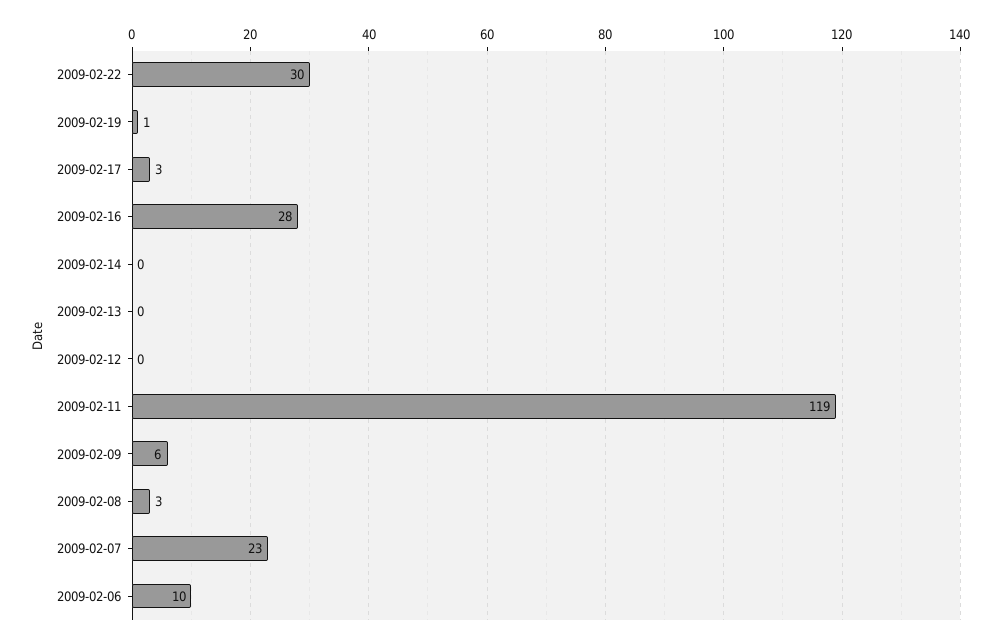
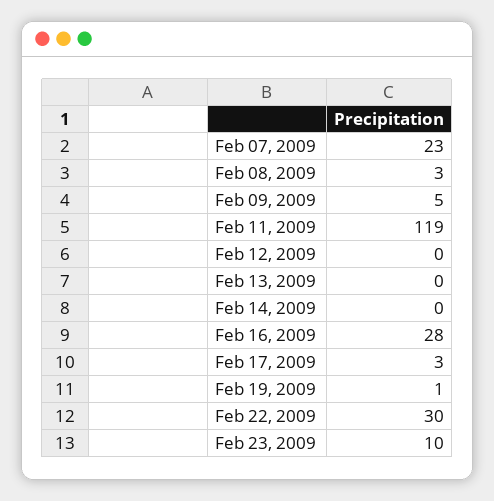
2009-02-09: 6 -> 5
2009-02-06: 10 -> none
Feb 23, 2009: none -> 10

